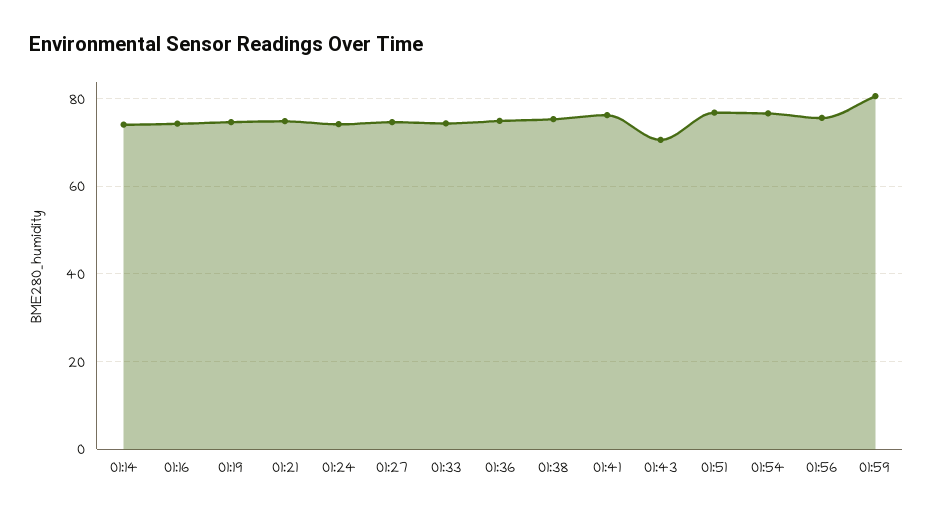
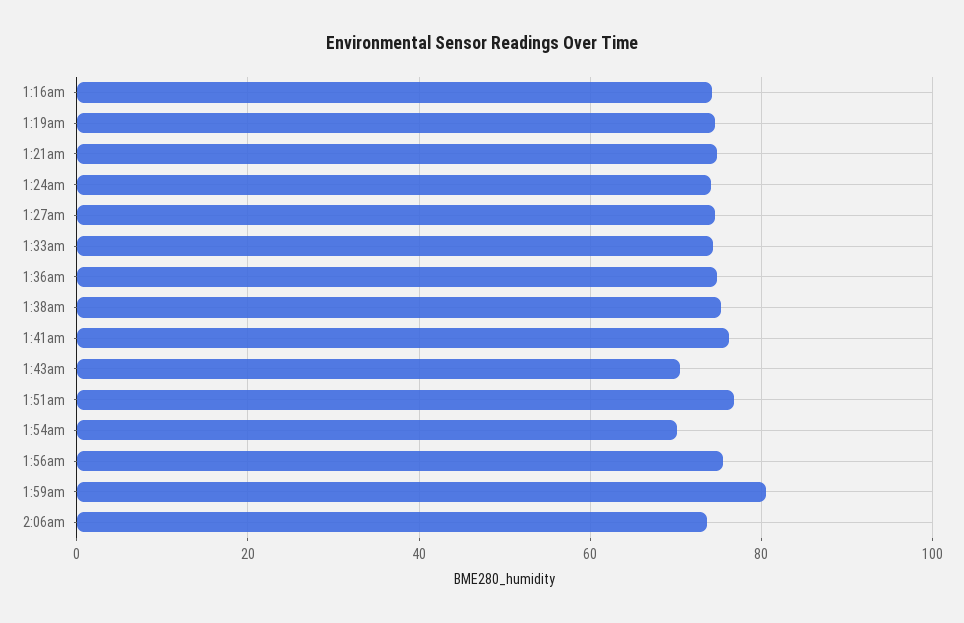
01:14: 74 -> none
01:54: 76 -> 70
2:06am: none -> 74

